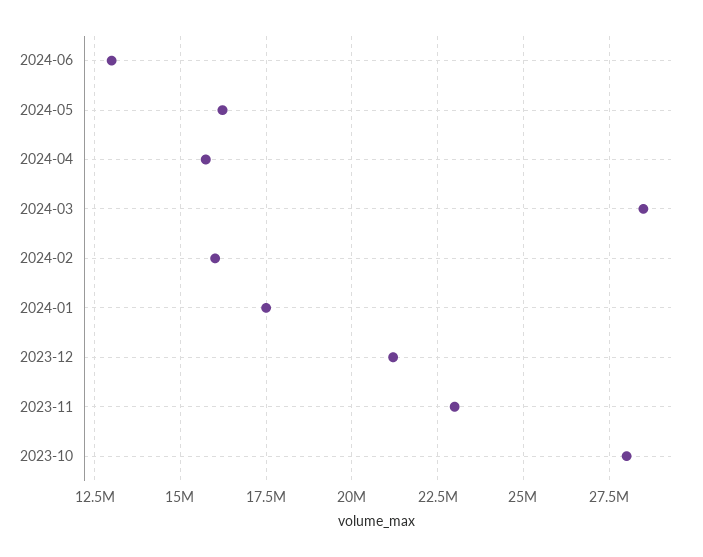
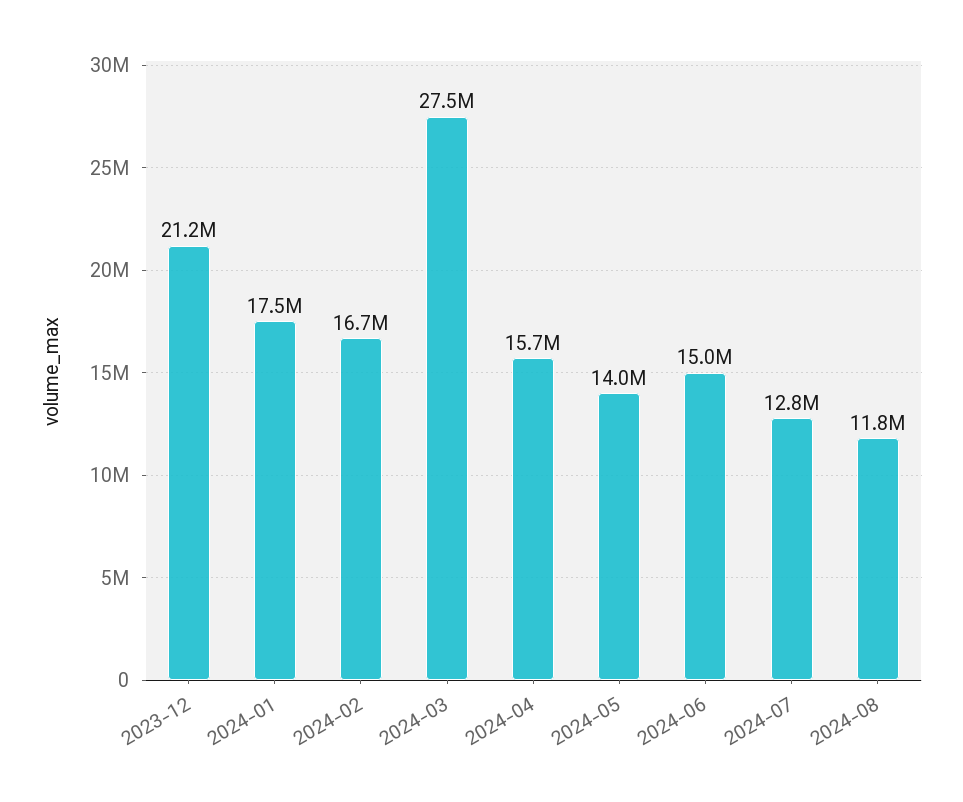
2024-06: 13000000 -> 15000000
2024-05: 16250000 -> 14000000
2024-03: 28500000 -> 27500000
2024-02: 16000000 -> 16700000
2023-11: 23000000 -> none
2023-10: 28000000 -> none
2024-07: none -> 12800000
2024-08: none -> 11800000

